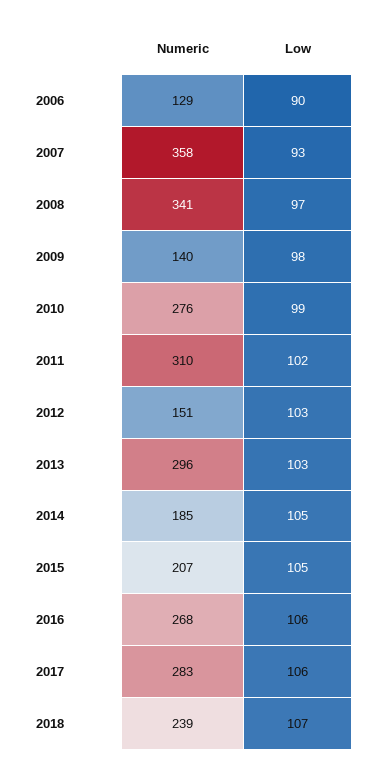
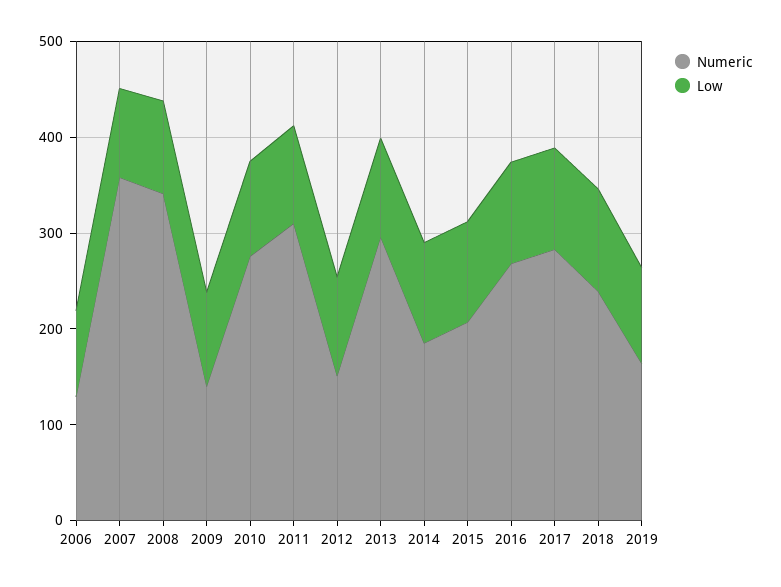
Numeric, 2019: none -> 160
Low, 2019: none -> 100

